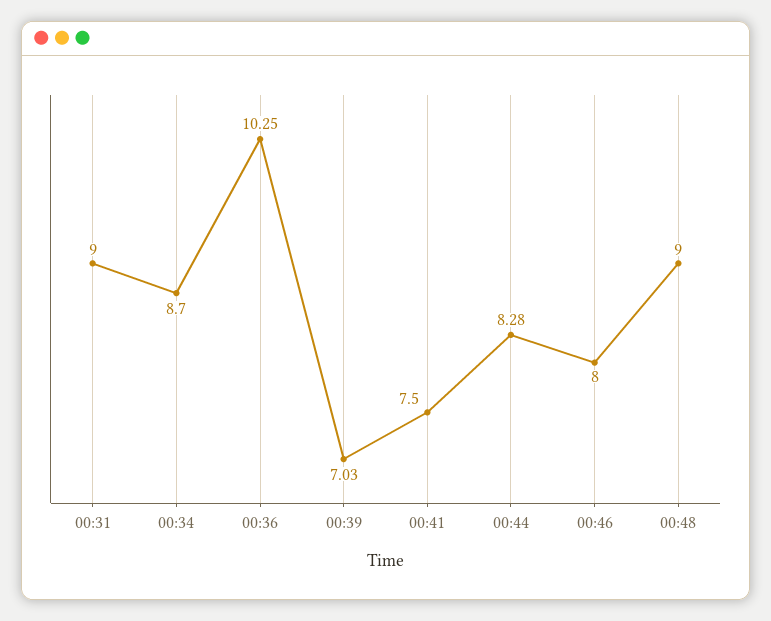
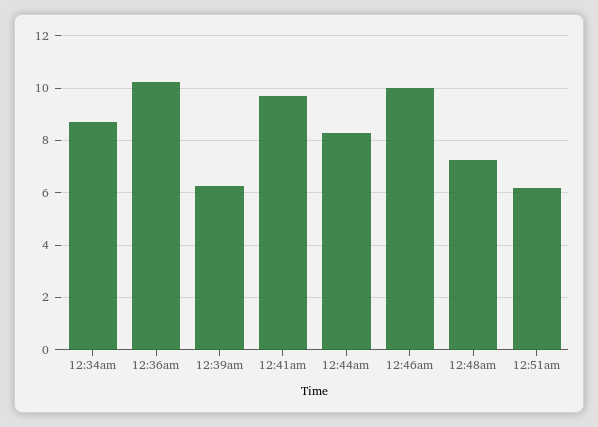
00:31: 9 -> none
00:39: 7.03 -> 6.25
00:41: 7.5 -> 9.75
00:46: 8 -> 10
00:48: 9 -> 7.25
12:51am: none -> 6.25

